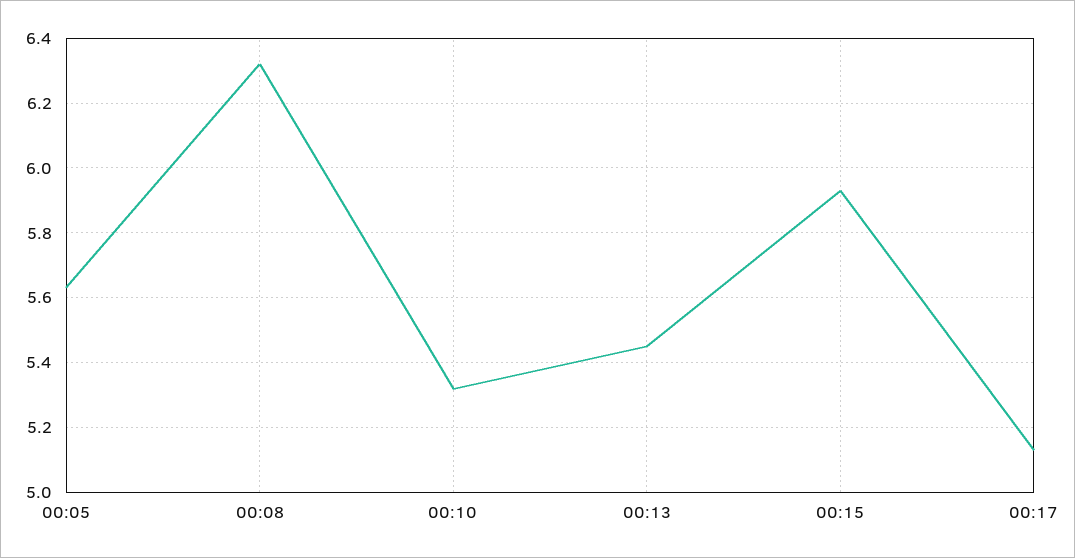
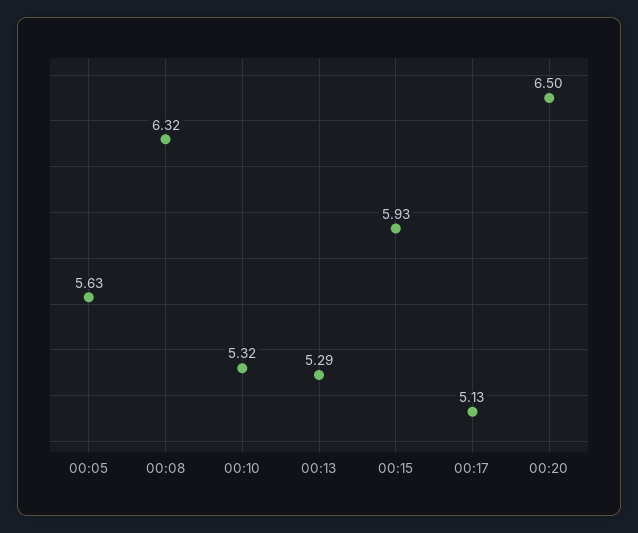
00:13: 5.45 -> 5.29
00:20: none -> 6.5

